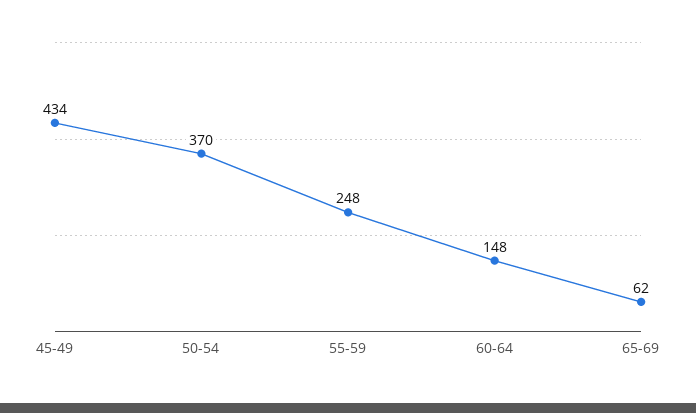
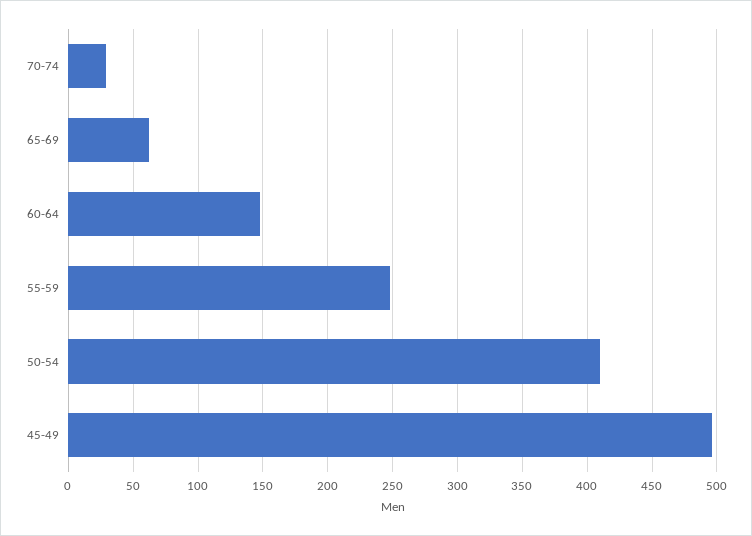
45-49: 434 -> 495
50-54: 370 -> 410
70-74: none -> 30

